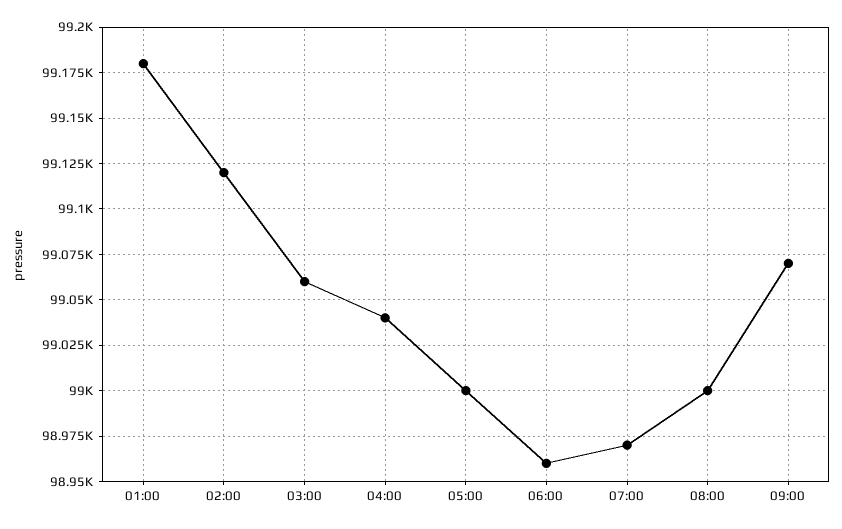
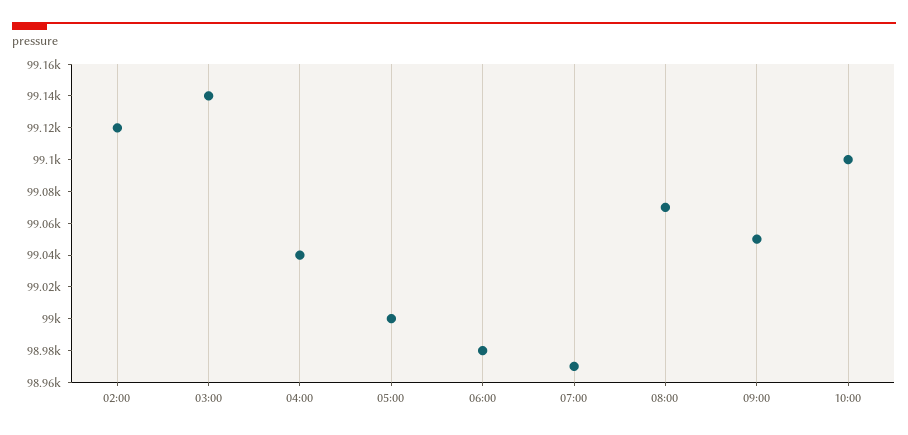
01:00: 99180 -> none
03:00: 99060 -> 99140
06:00: 98960 -> 98980
08:00: 99000 -> 99070
09:00: 99070 -> 99050
10:00: none -> 99100

